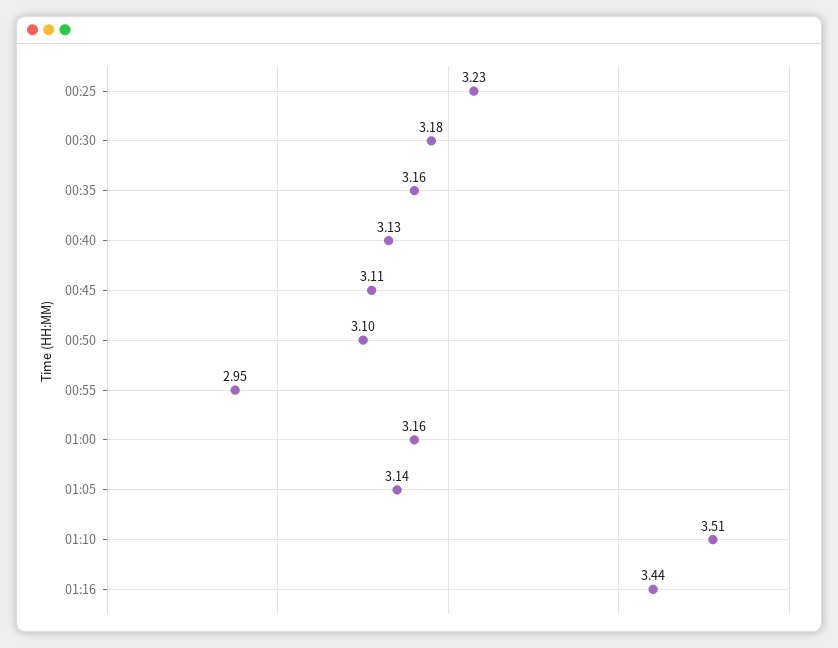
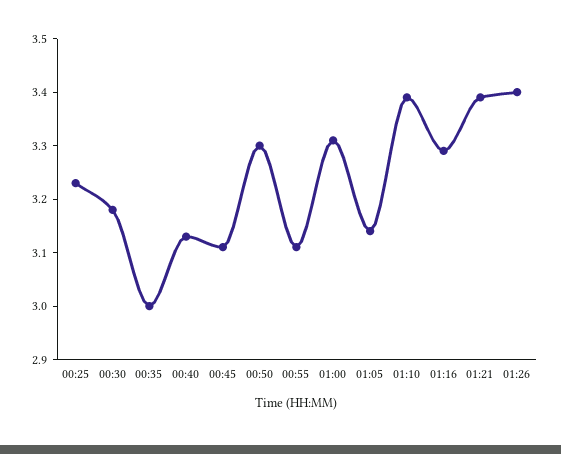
00:35: 3.16 -> 3
00:50: 3.1 -> 3.3
00:55: 2.95 -> 3.1
01:00: 3.16 -> 3.3
01:10: 3.51 -> 3.4
01:16: 3.44 -> 3.3
01:21: none -> 3.4
01:26: none -> 3.4

